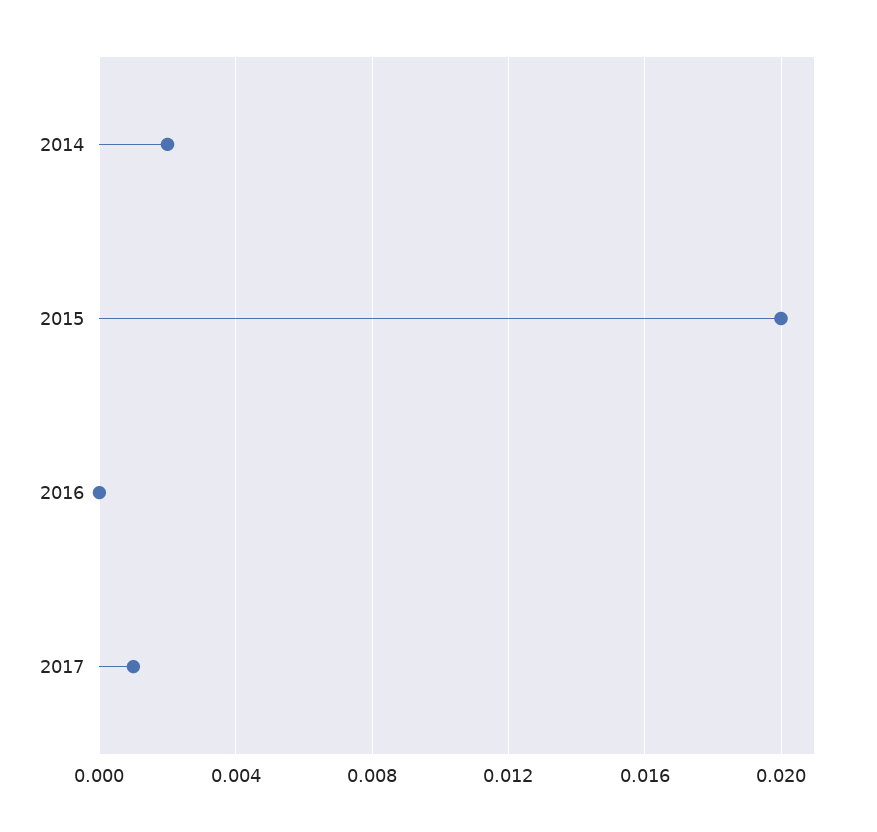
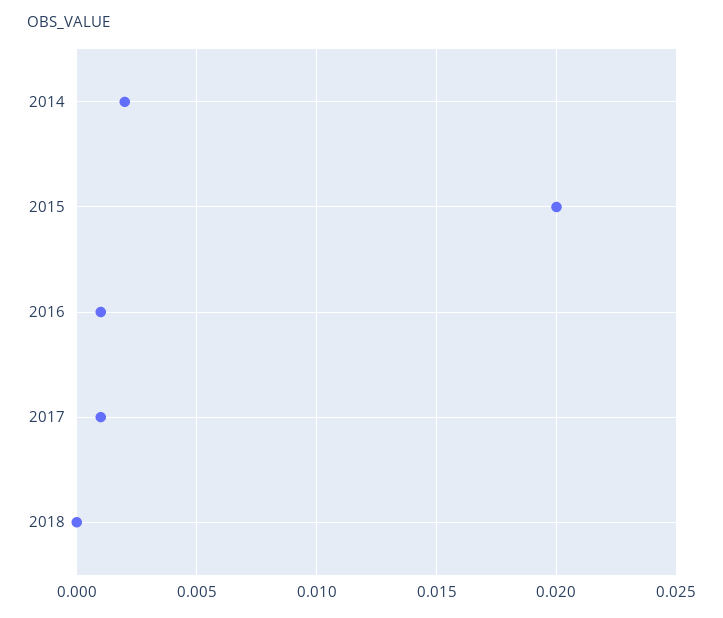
2016: 0 -> 0.001
2018: none -> 0

